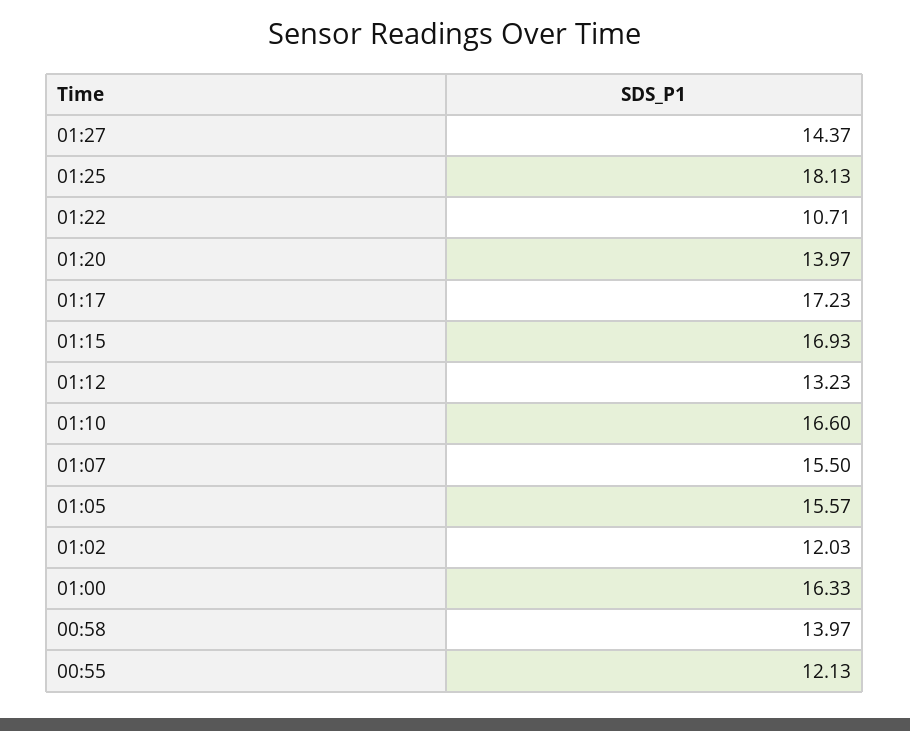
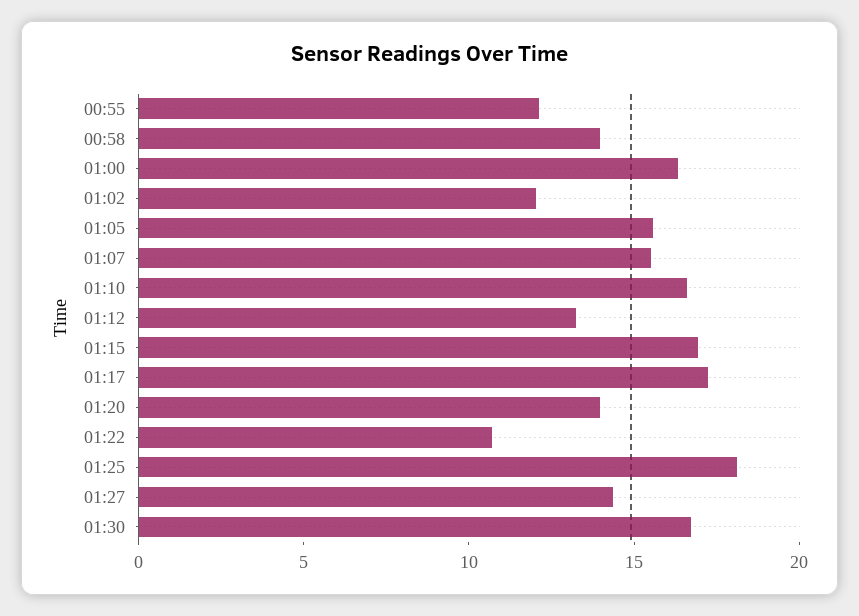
01:30: none -> 17

